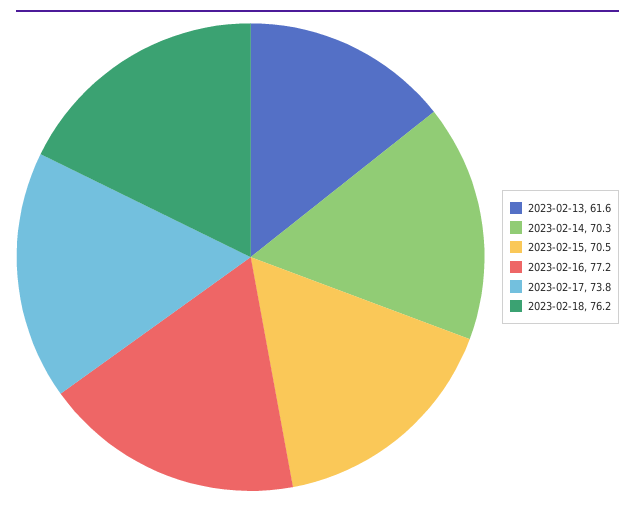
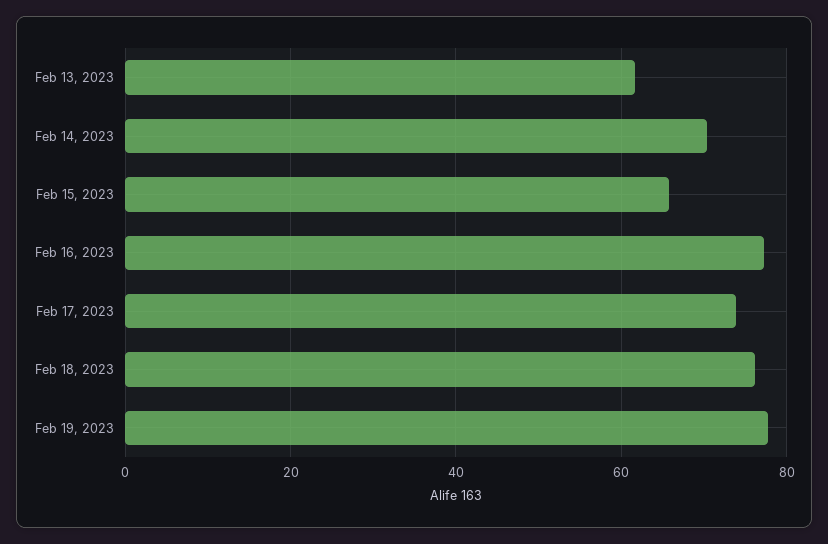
2023-02-15: 70.5 -> 66
Feb 19, 2023: none -> 78

